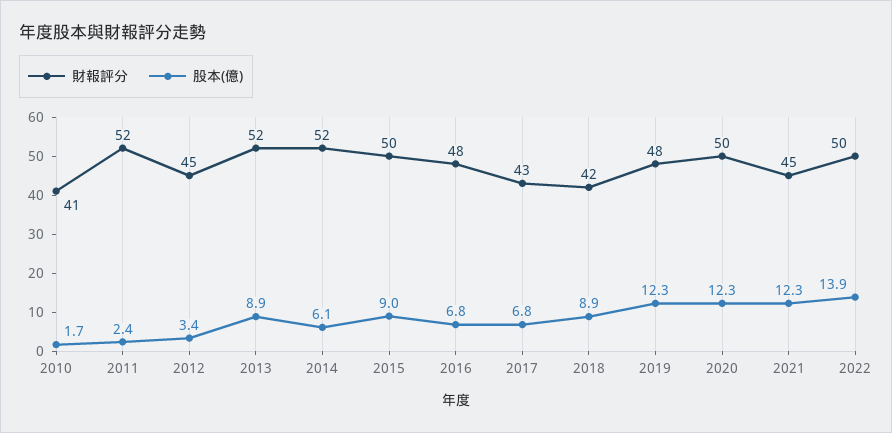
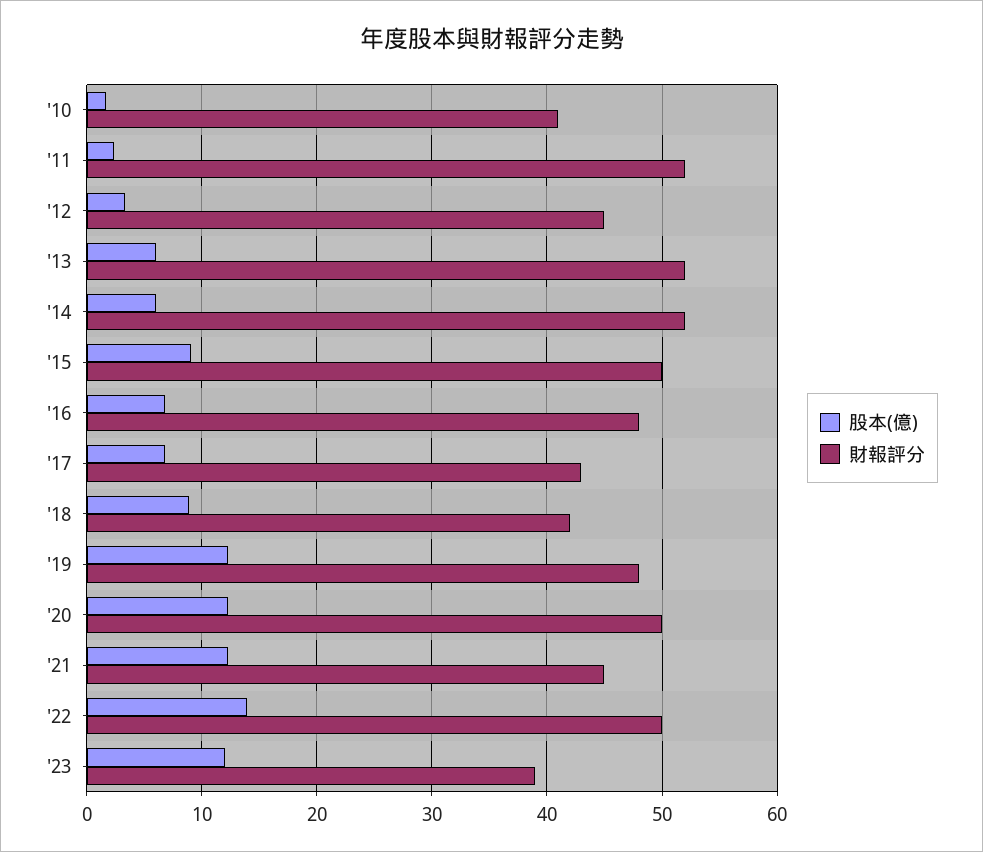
股本(億), 2013: 8.9 -> 6
股本(億), '23: none -> 12
財報評分, '23: none -> 39

